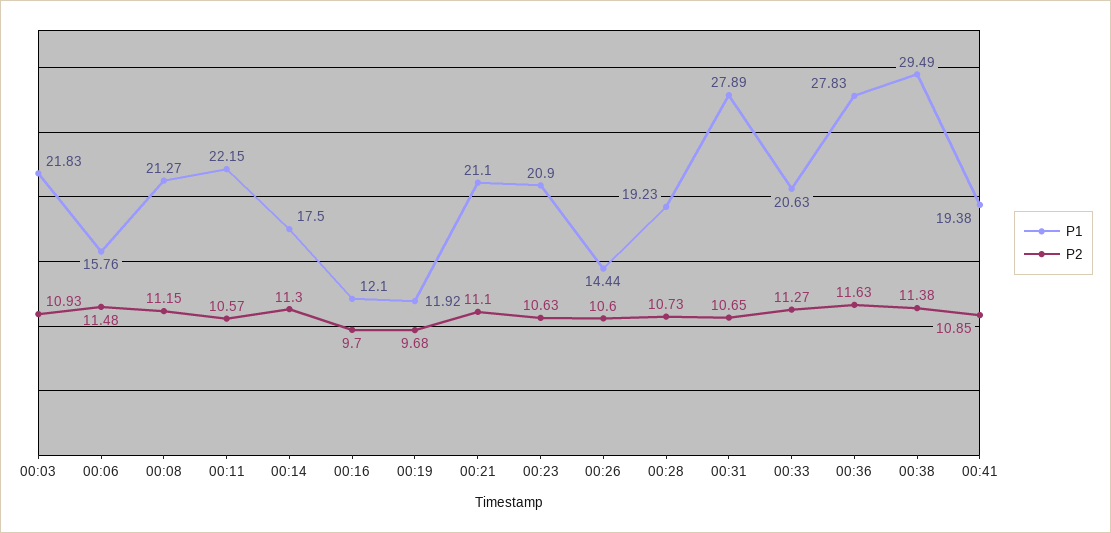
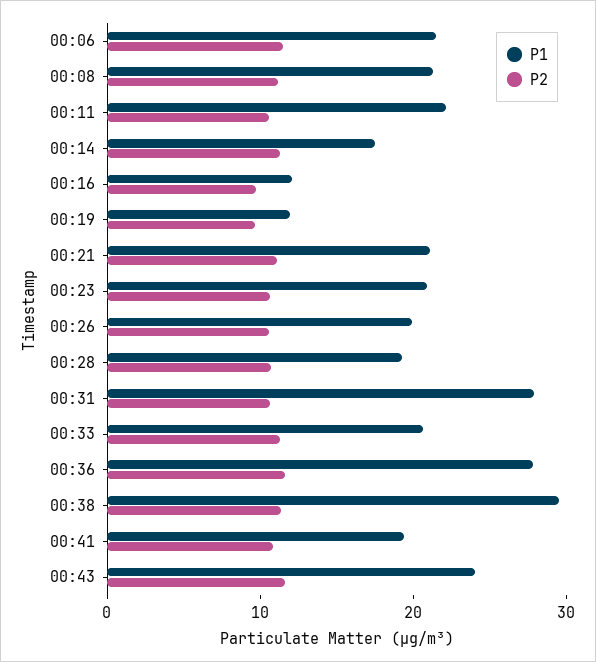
P1, 00:03: 21.83 -> none
P2, 00:03: 10.93 -> none
P1, 00:06: 15.76 -> 22
P1, 00:26: 14.44 -> 20
P1, 00:43: none -> 24
P2, 00:43: none -> 12

